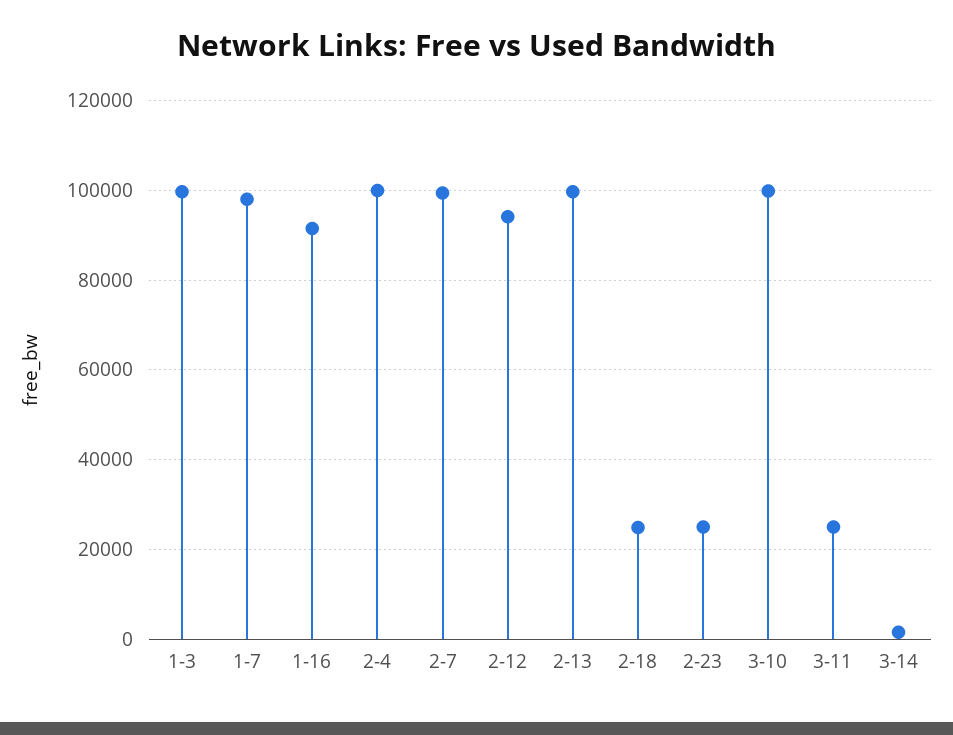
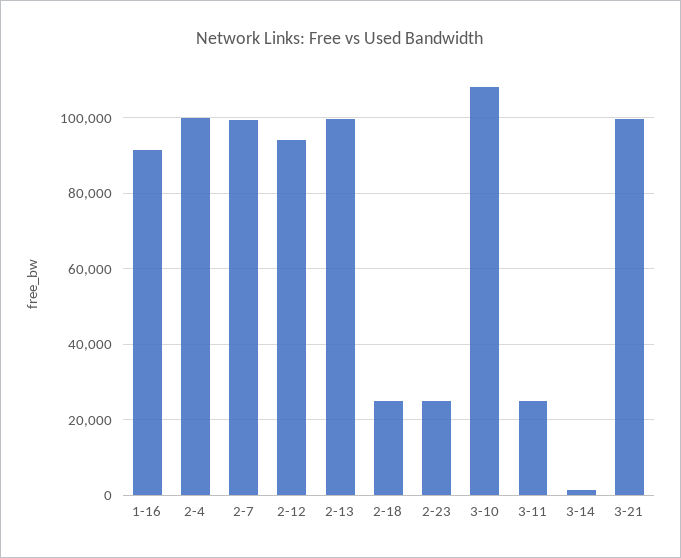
1-3: 100000 -> none
1-7: 98000 -> none
3-10: 100000 -> 108000
3-21: none -> 100000

